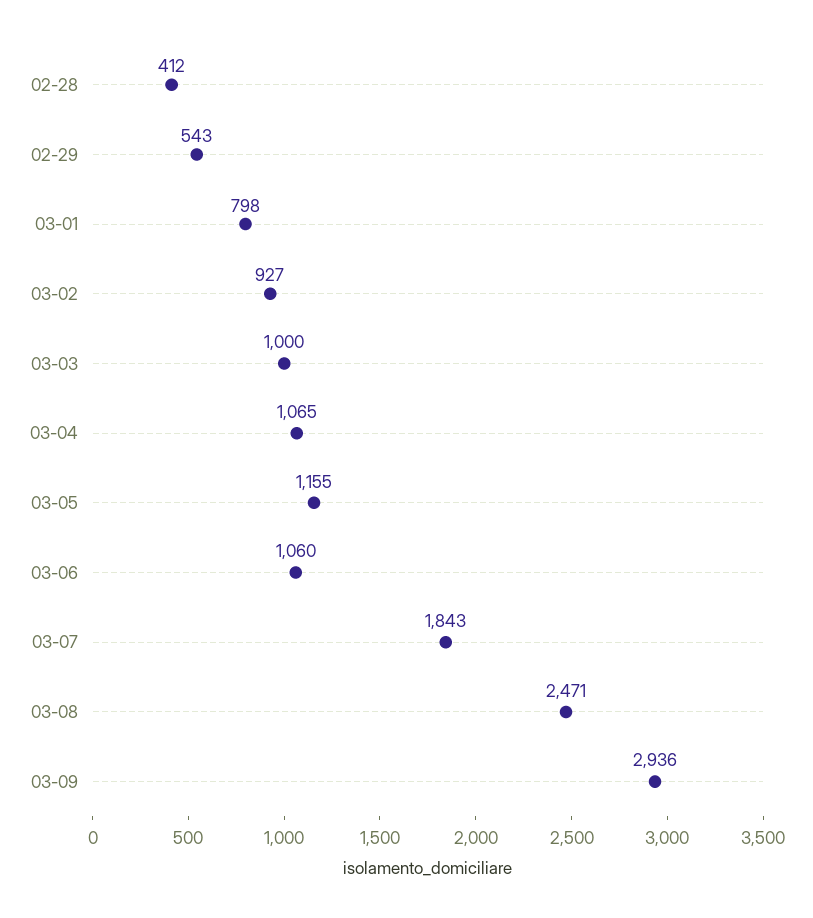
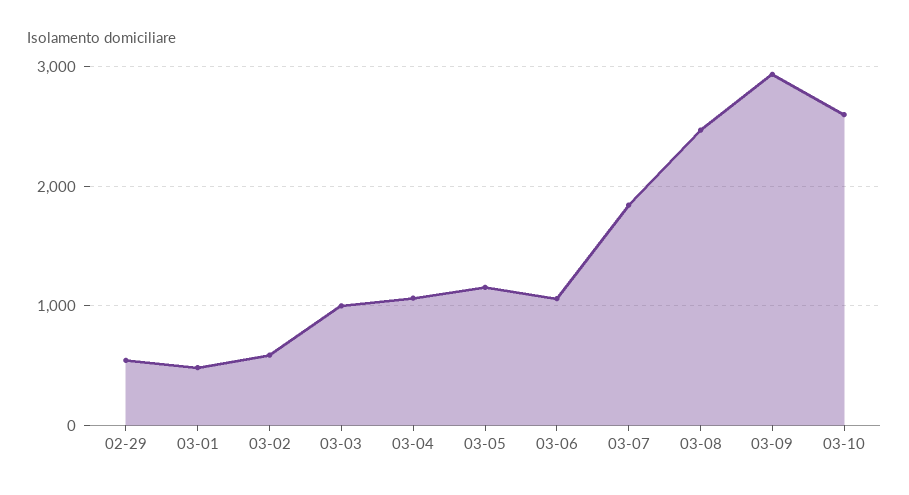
02-28: 412 -> none
03-01: 798 -> 500
03-02: 927 -> 600
03-10: none -> 2600

